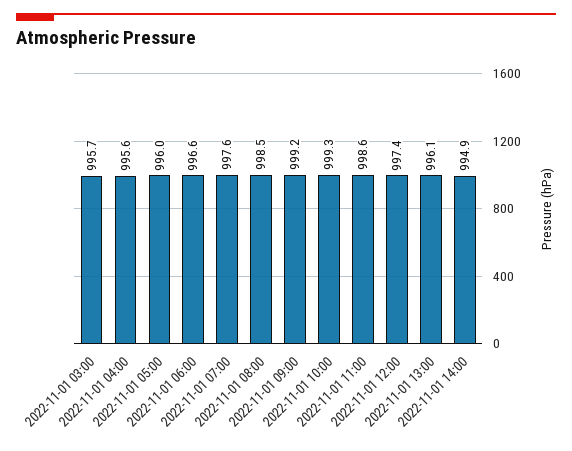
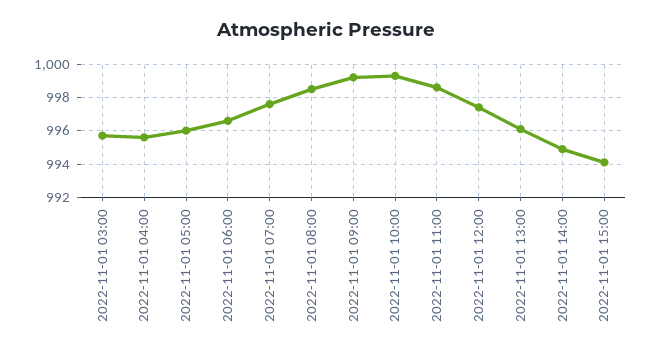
2022-11-01 15:00: none -> 994

